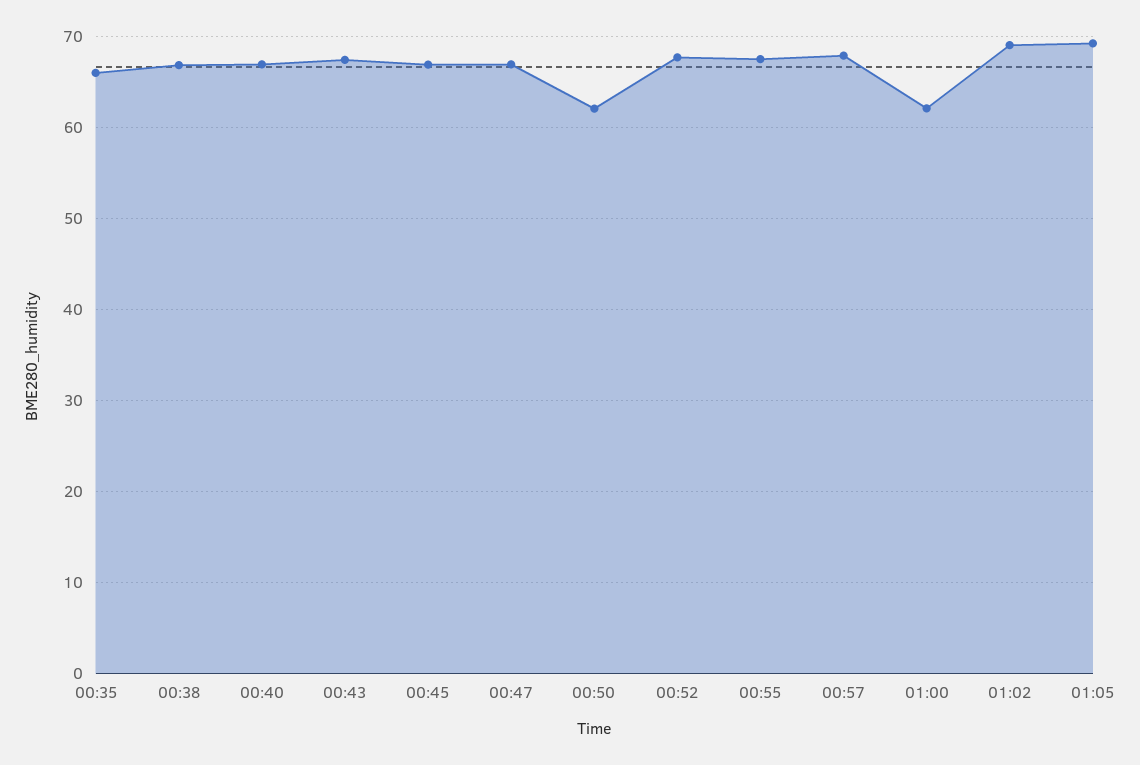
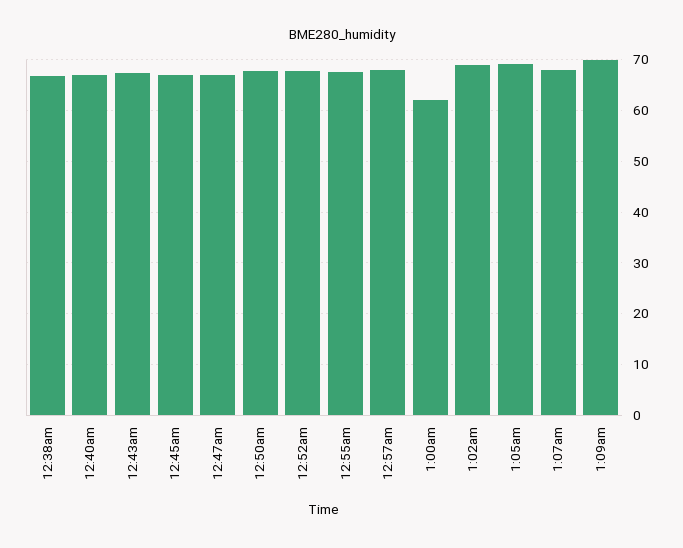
00:35: 66 -> none
00:50: 62 -> 68
1:07am: none -> 68
1:09am: none -> 70

